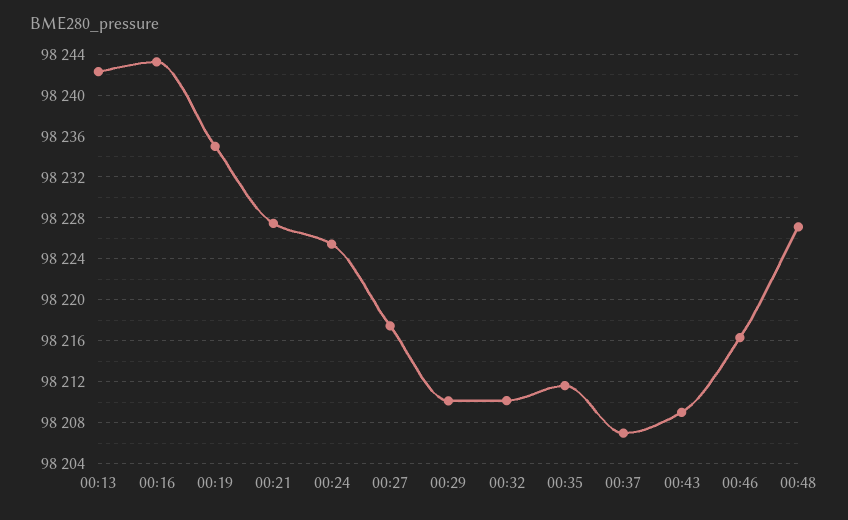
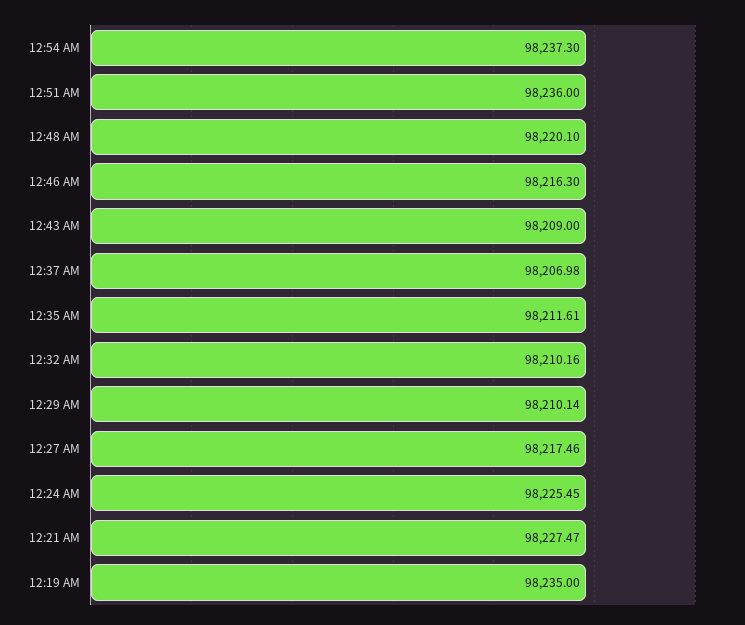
00:13: 98242 -> none
00:16: 98243 -> none
00:48: 98227 -> 98220.1
12:54 AM: none -> 98237.3
12:51 AM: none -> 98236

